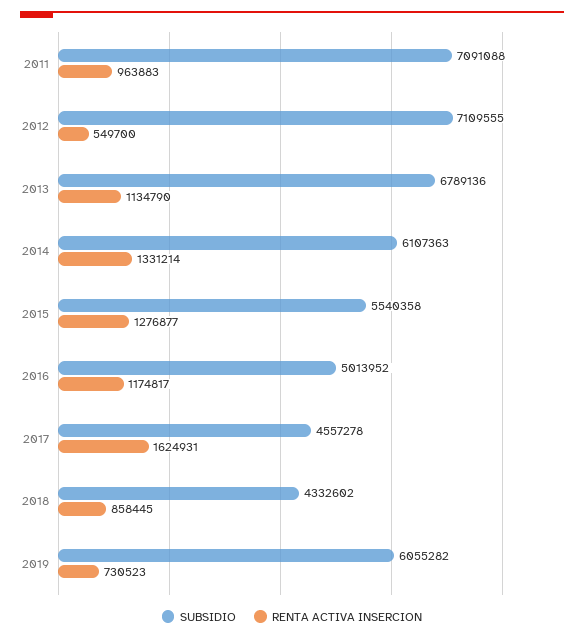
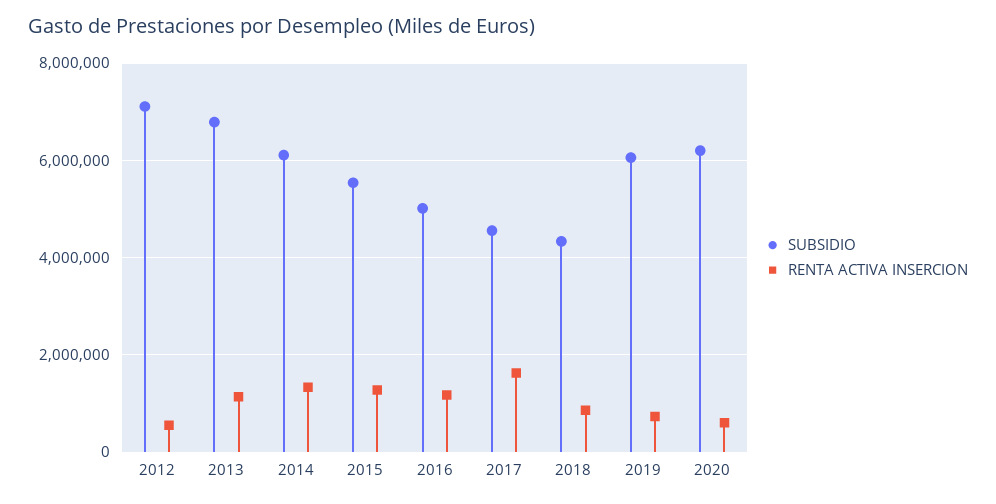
SUBSIDIO, 2011: 7091088 -> none
RENTA ACTIVA INSERCION, 2011: 963883 -> none
SUBSIDIO, 2020: none -> 6200000
RENTA ACTIVA INSERCION, 2020: none -> 600000

